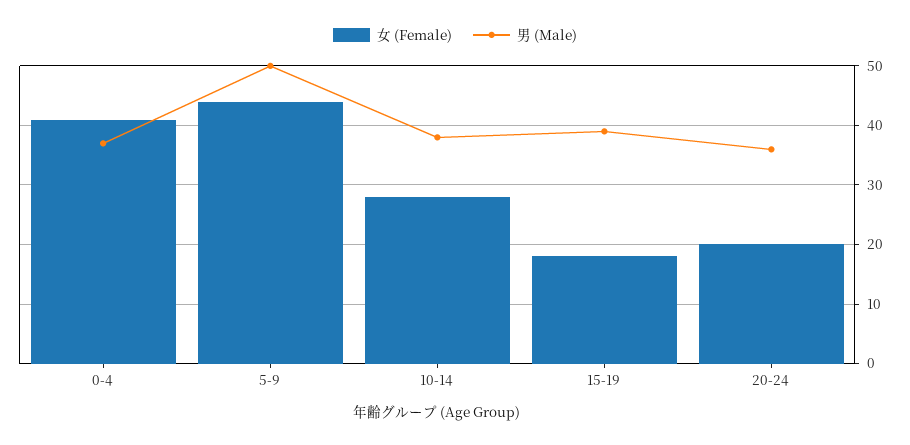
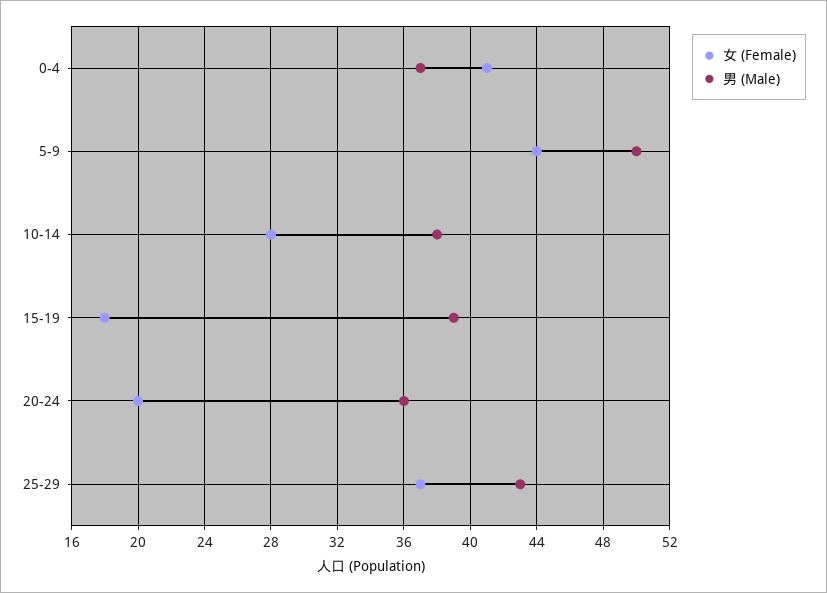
女 (Female), 25-29: none -> 37
男 (Male), 25-29: none -> 43

